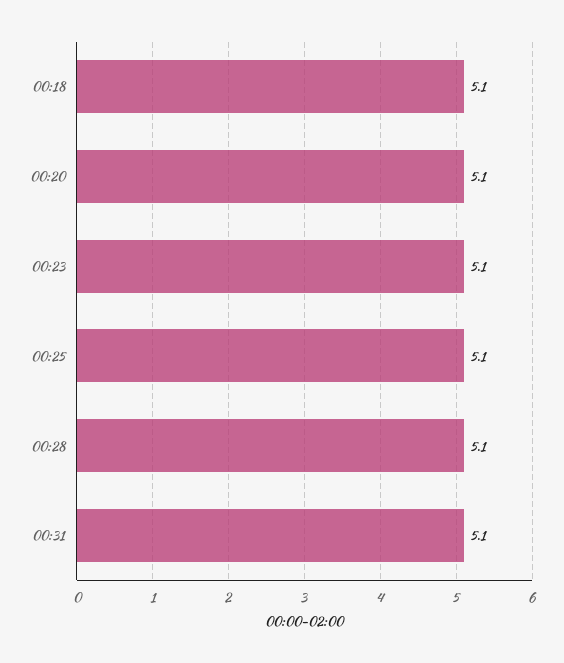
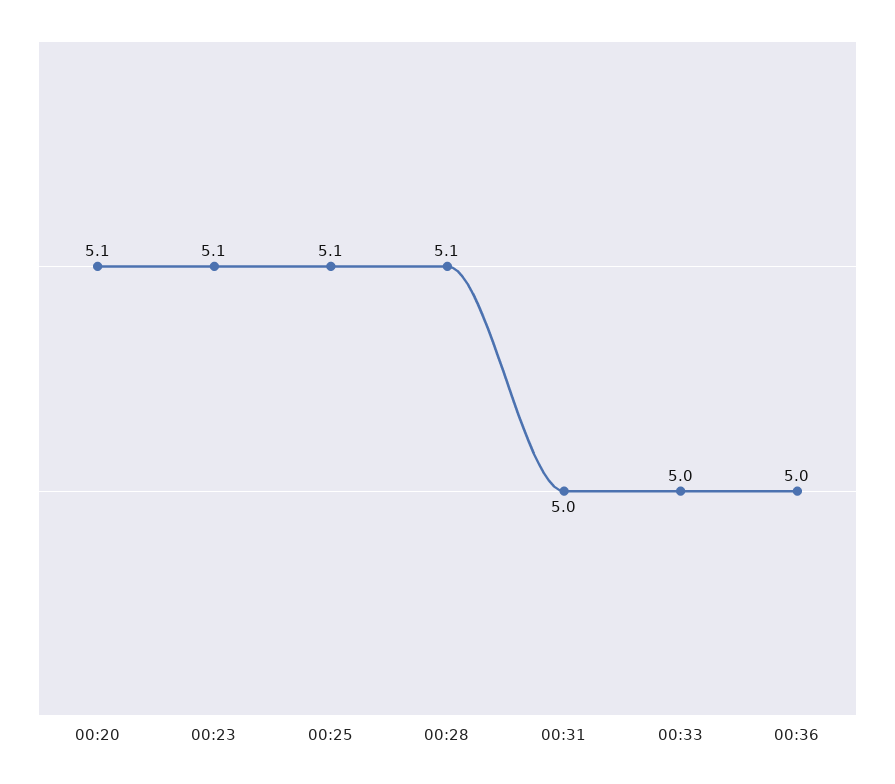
00:18: 5.1 -> none
00:31: 5.1 -> 5
00:33: none -> 5
00:36: none -> 5

